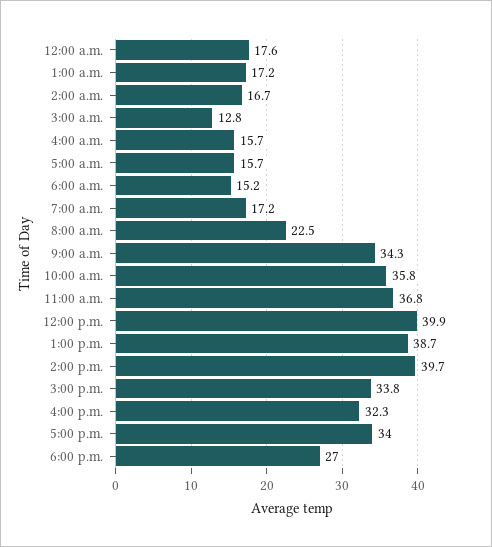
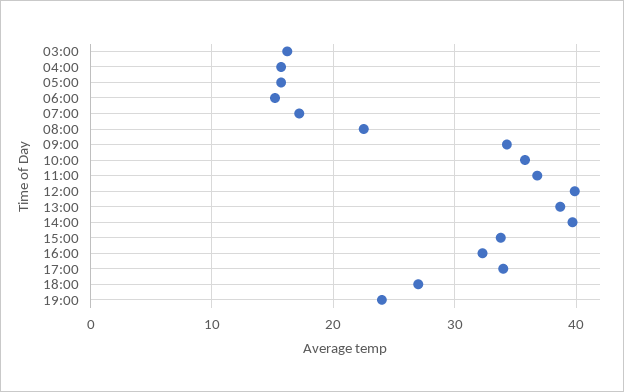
12:00 a.m.: 17.6 -> none
1:00 a.m.: 17.2 -> none
2:00 a.m.: 16.7 -> none
3:00 a.m.: 12.8 -> 16
19:00: none -> 24

